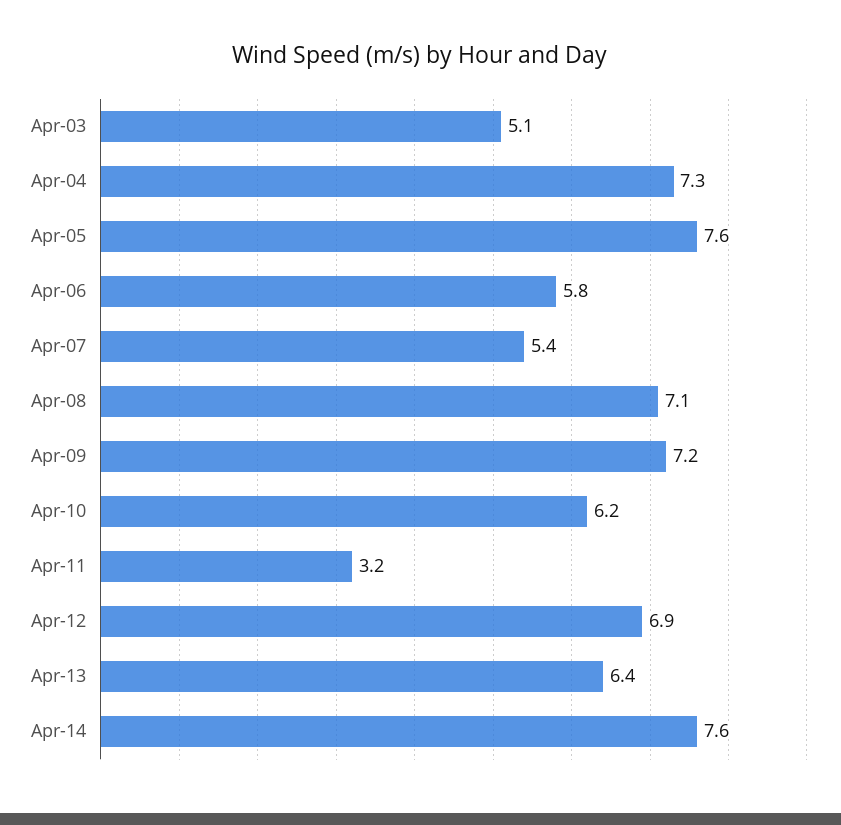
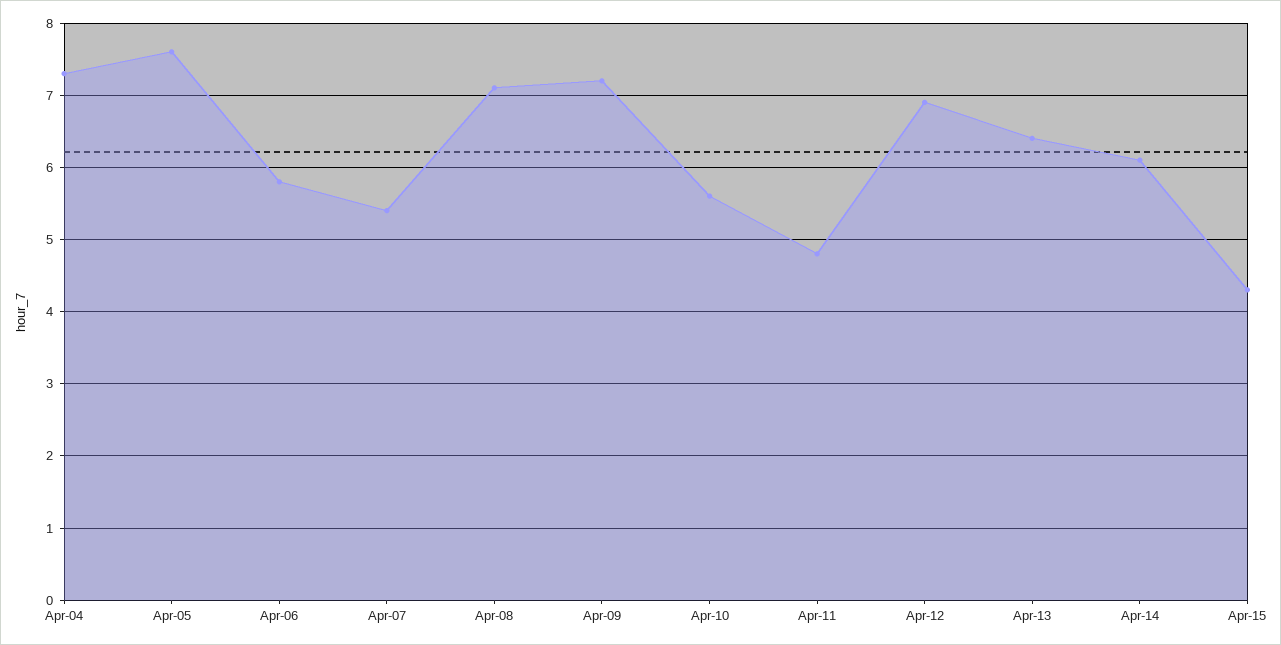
Apr-03: 5.1 -> none
Apr-10: 6.2 -> 5.6
Apr-11: 3.2 -> 4.8
Apr-14: 7.6 -> 6.1
Apr-15: none -> 4.3

